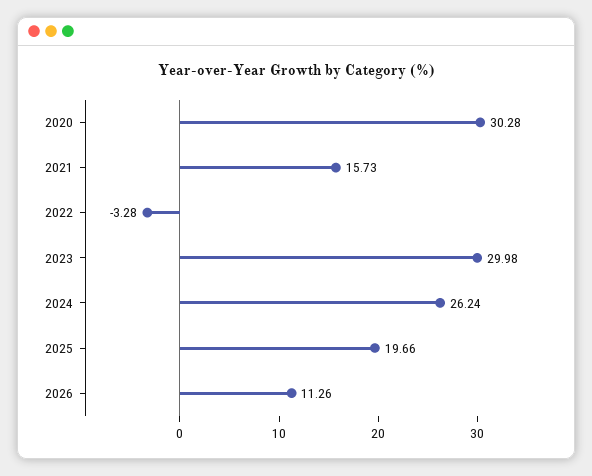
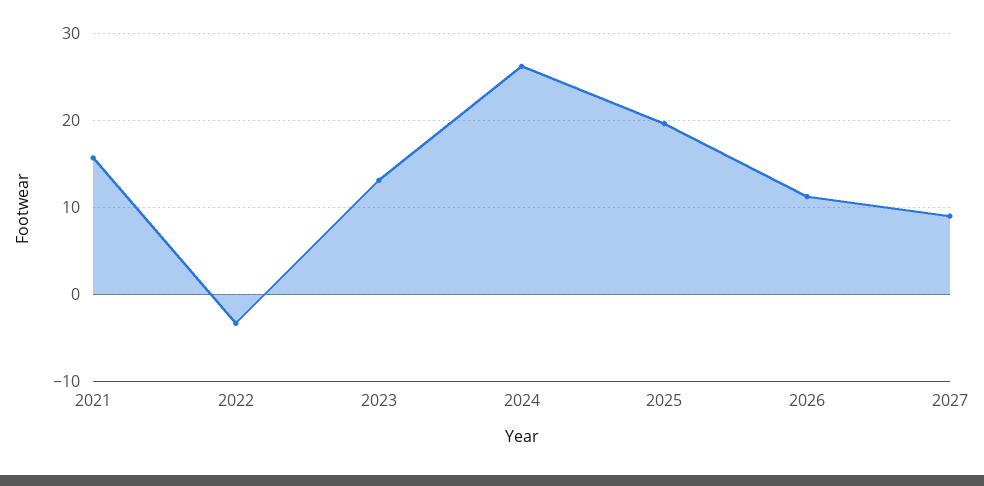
2020: 30.28 -> none
2023: 29.98 -> 13
2027: none -> 9

